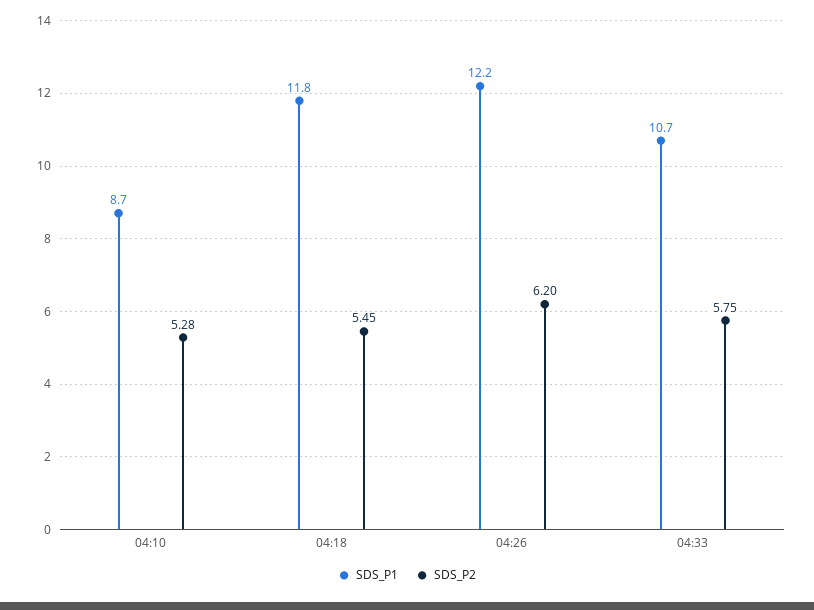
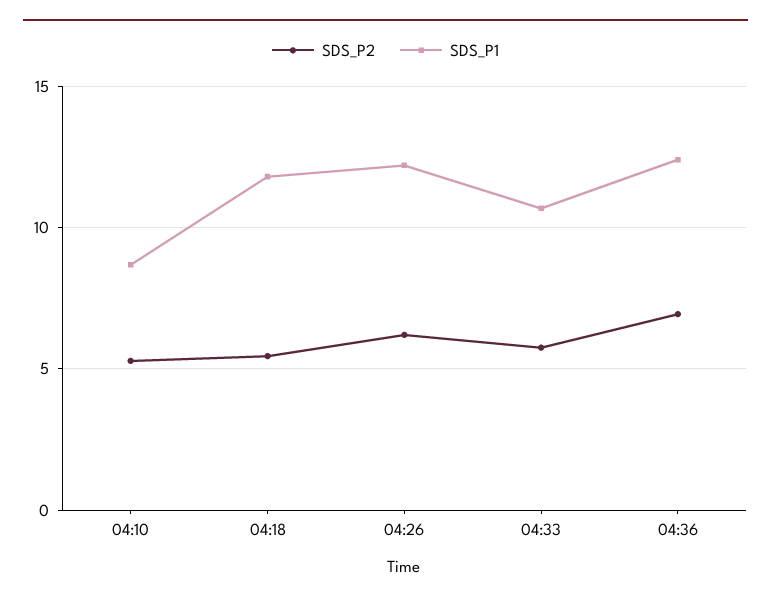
SDS_P2, 04:36: none -> 7
SDS_P1, 04:36: none -> 12.5

